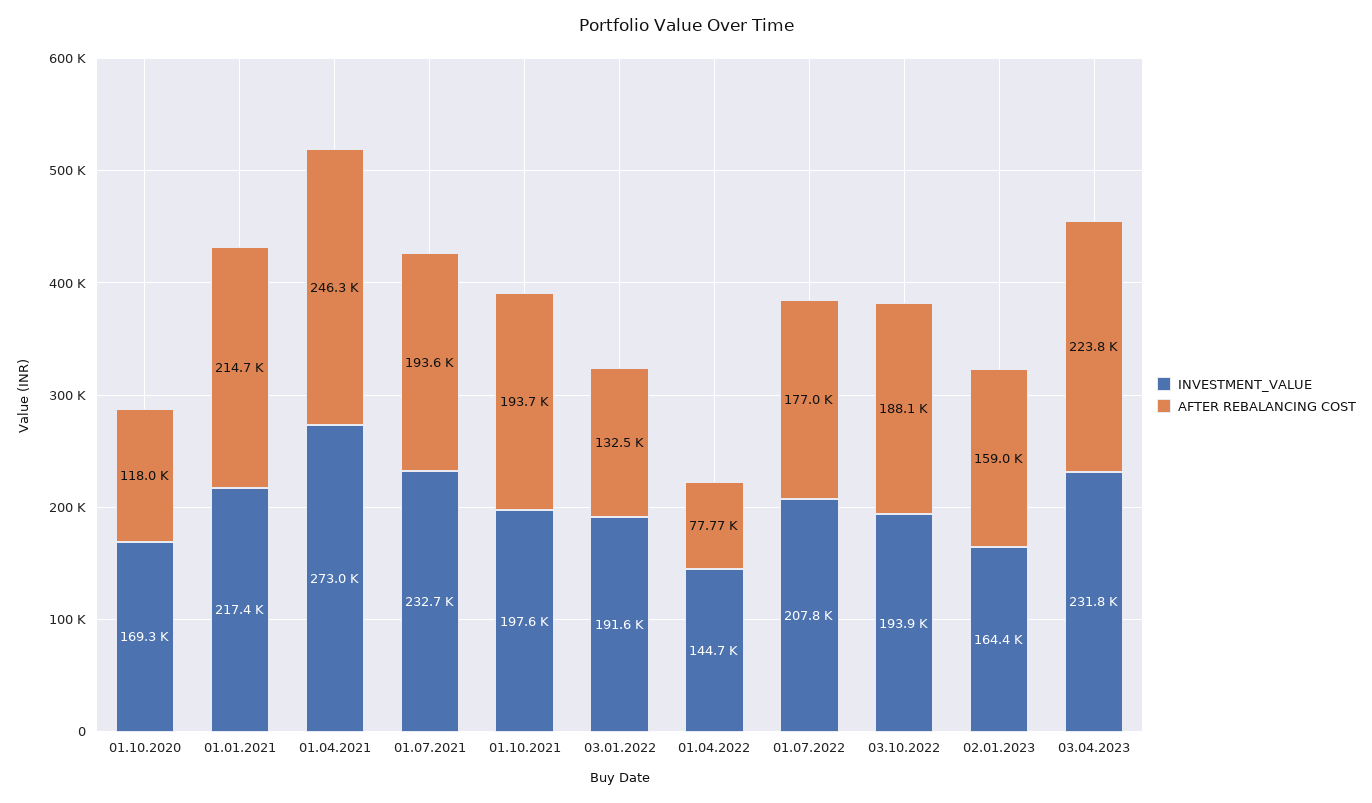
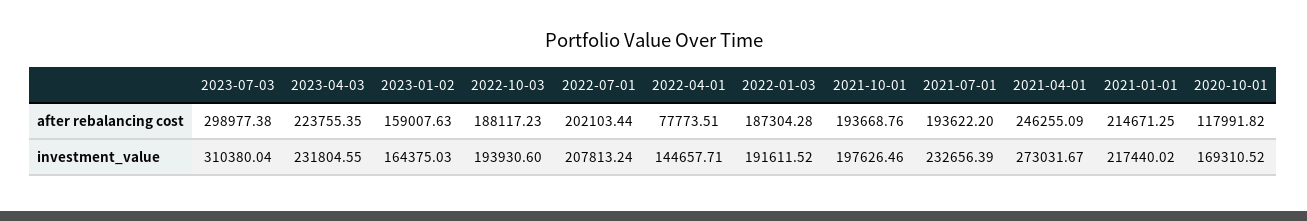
AFTER REBALANCING COST, 03.01.2022: 132500 -> 187304.28
AFTER REBALANCING COST, 01.07.2022: 177000 -> 202103.44
AFTER REBALANCING COST, 2023-07-03: none -> 298977.38
INVESTMENT_VALUE, 2023-07-03: none -> 310380.04

